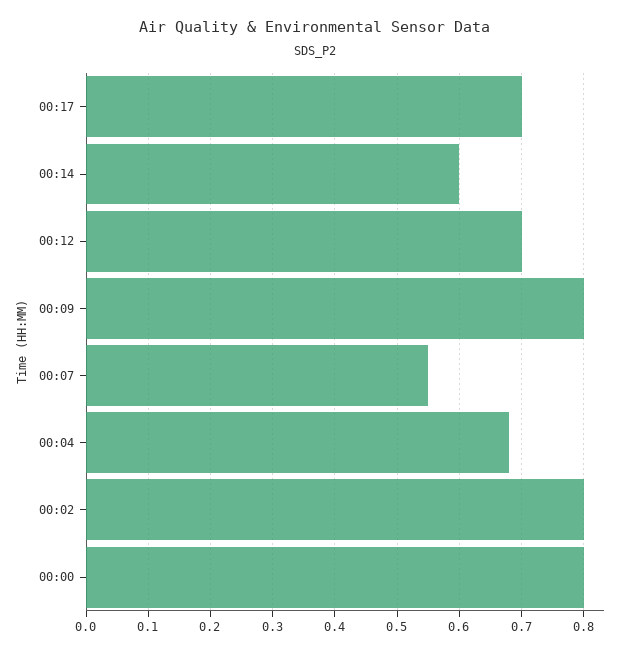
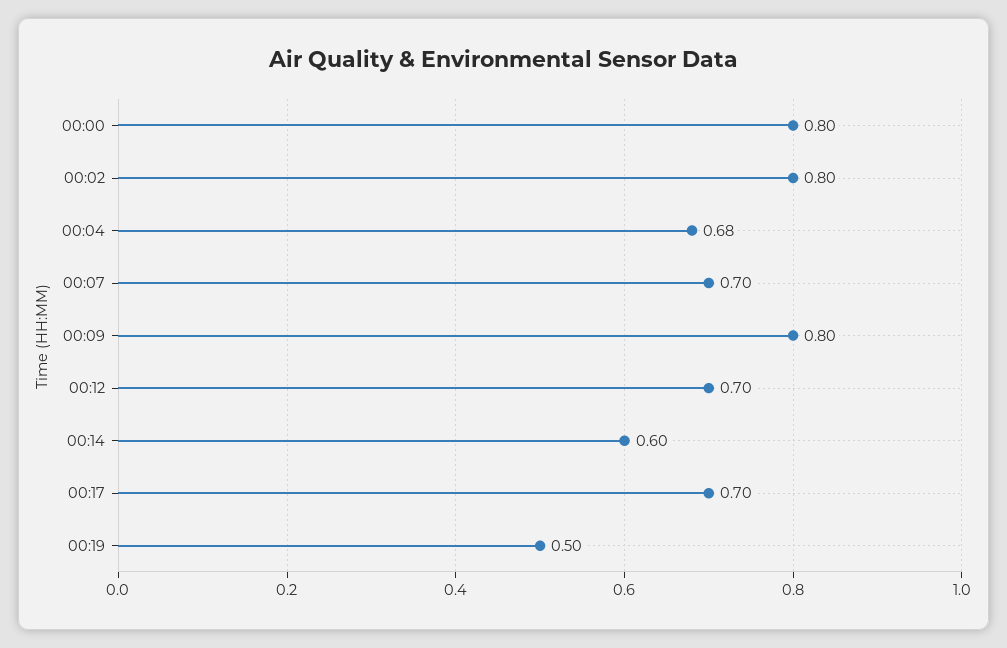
00:07: 0.55 -> 0.7
00:19: none -> 0.5

